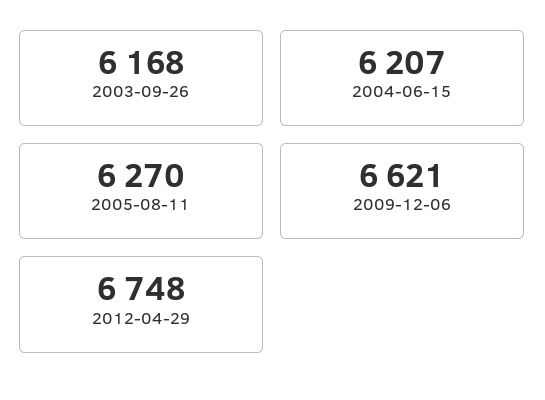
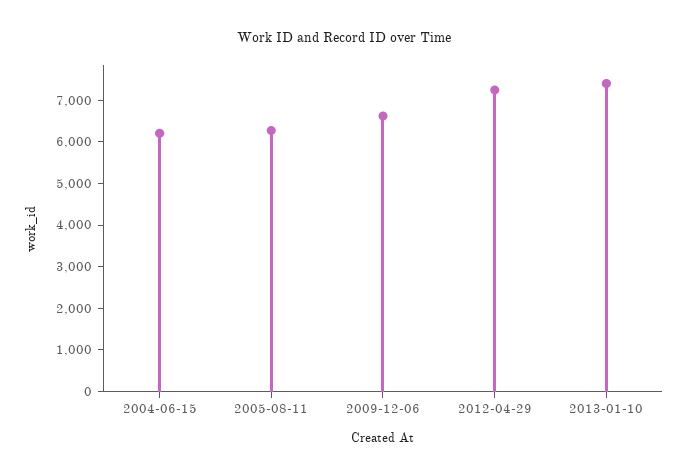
2003-09-26: 6168 -> none
2012-04-29: 6748 -> 7200
2013-01-10: none -> 7400

